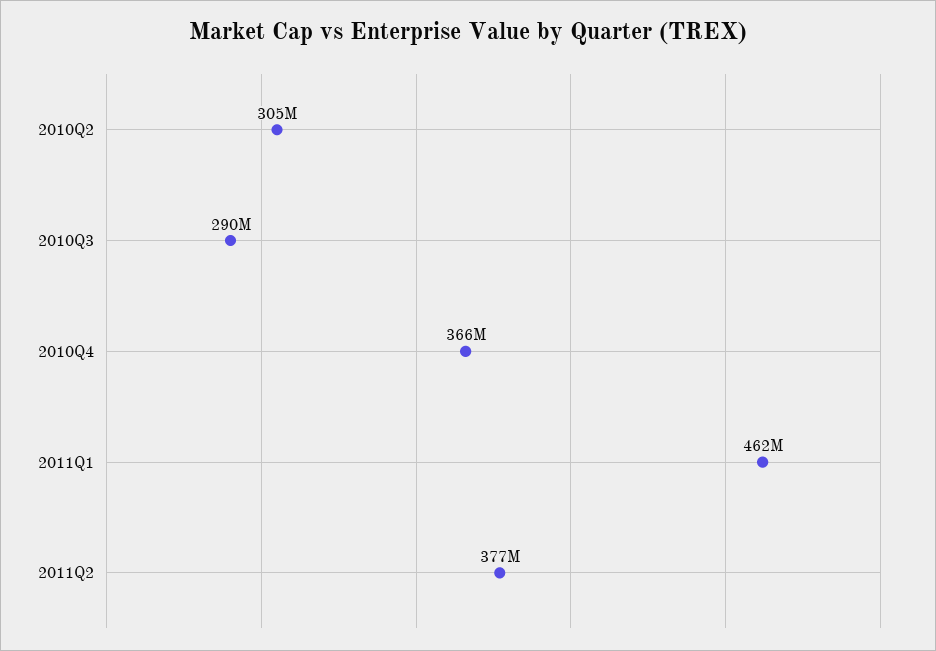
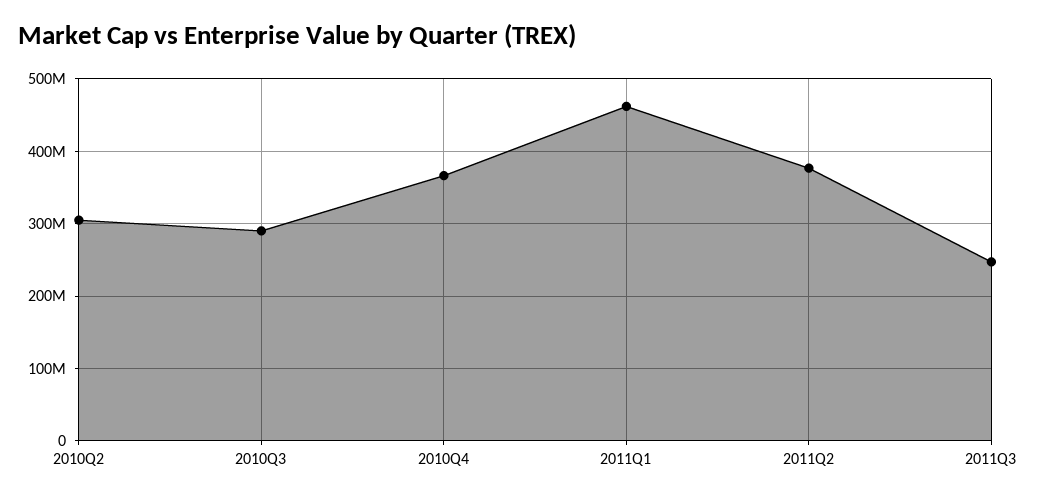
2011Q3: none -> 250000000

